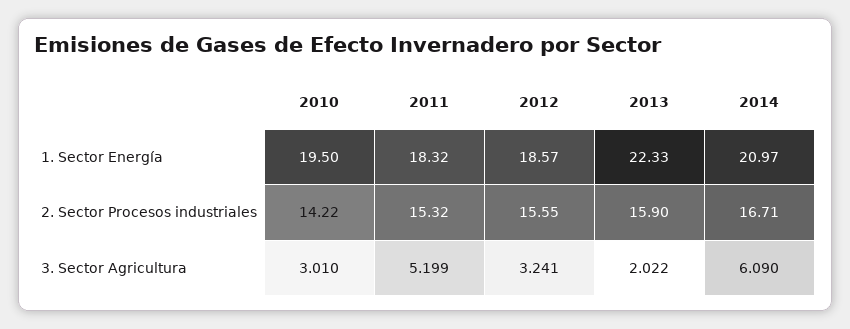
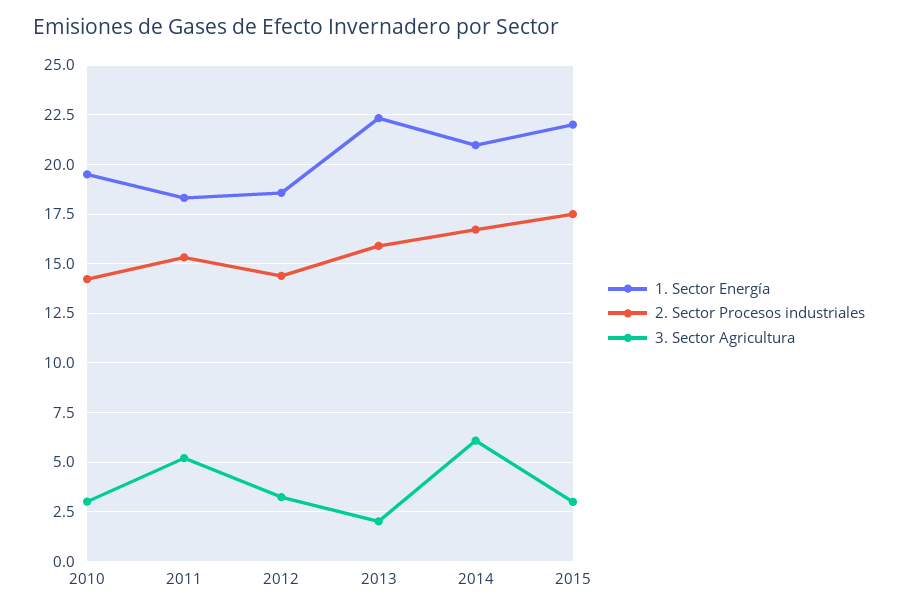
2. Sector Procesos industriales, 2012: 15.55 -> 14.5
1. Sector Energía, 2015: none -> 22
2. Sector Procesos industriales, 2015: none -> 17.5
3. Sector Agricultura, 2015: none -> 3

